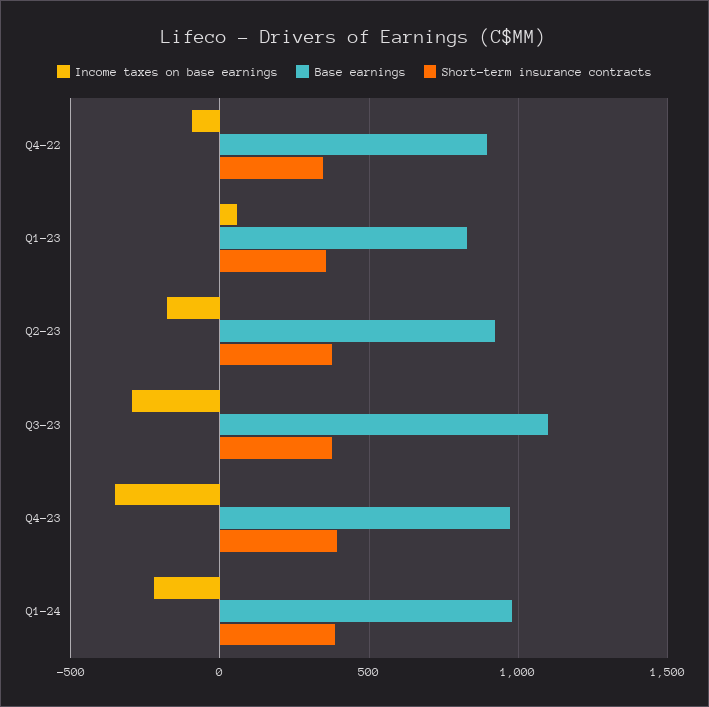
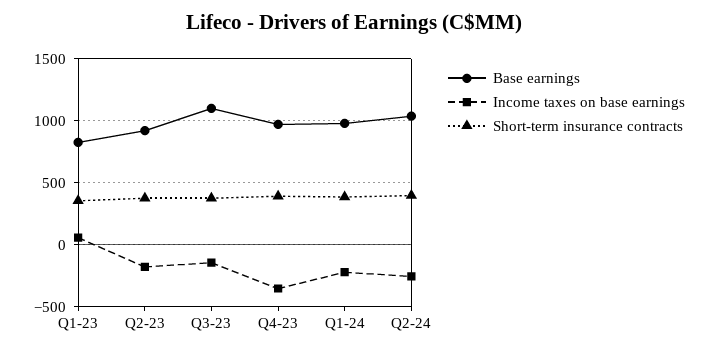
Income taxes on base earnings, Q4-22: -100 -> none
Base earnings, Q4-22: 900 -> none
Short-term insurance contracts, Q4-22: 350 -> none
Income taxes on base earnings, Q3-23: -300 -> -150
Base earnings, Q2-24: none -> 1050
Income taxes on base earnings, Q2-24: none -> -250
Short-term insurance contracts, Q2-24: none -> 400

